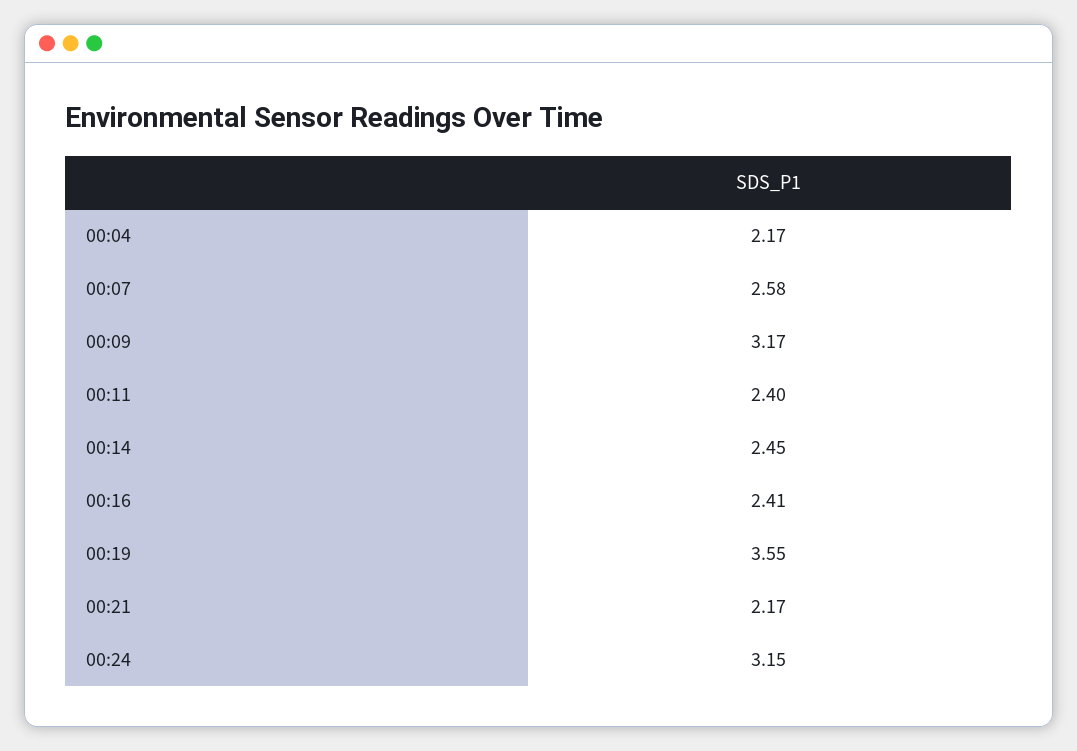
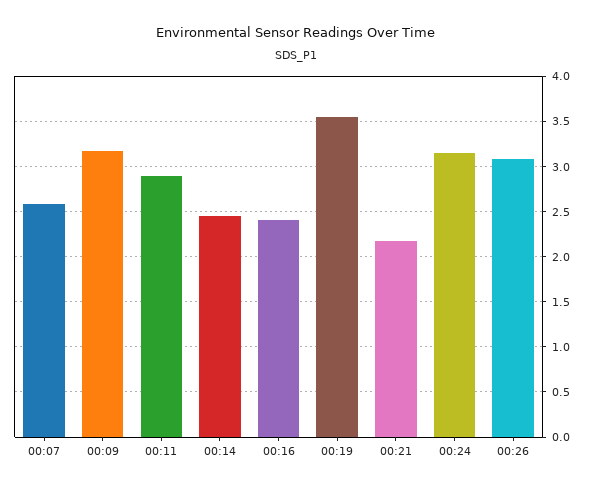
00:04: 2.17 -> none
00:11: 2.4 -> 2.9
00:26: none -> 3.1

